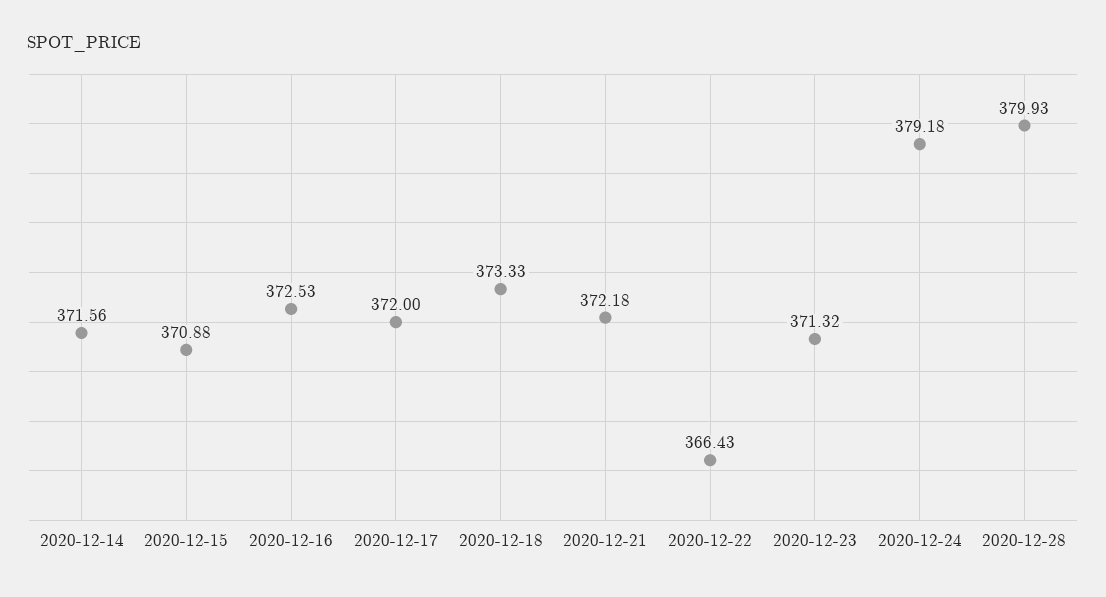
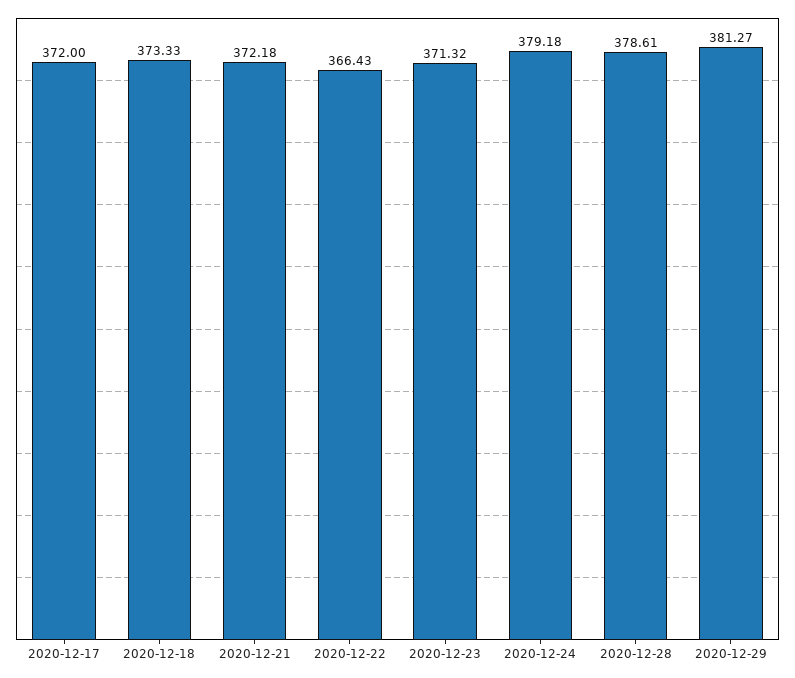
2020-12-14: 371.56 -> none
2020-12-15: 370.88 -> none
2020-12-16: 372.53 -> none
2020-12-28: 379.93 -> 378.61
2020-12-29: none -> 381.27

